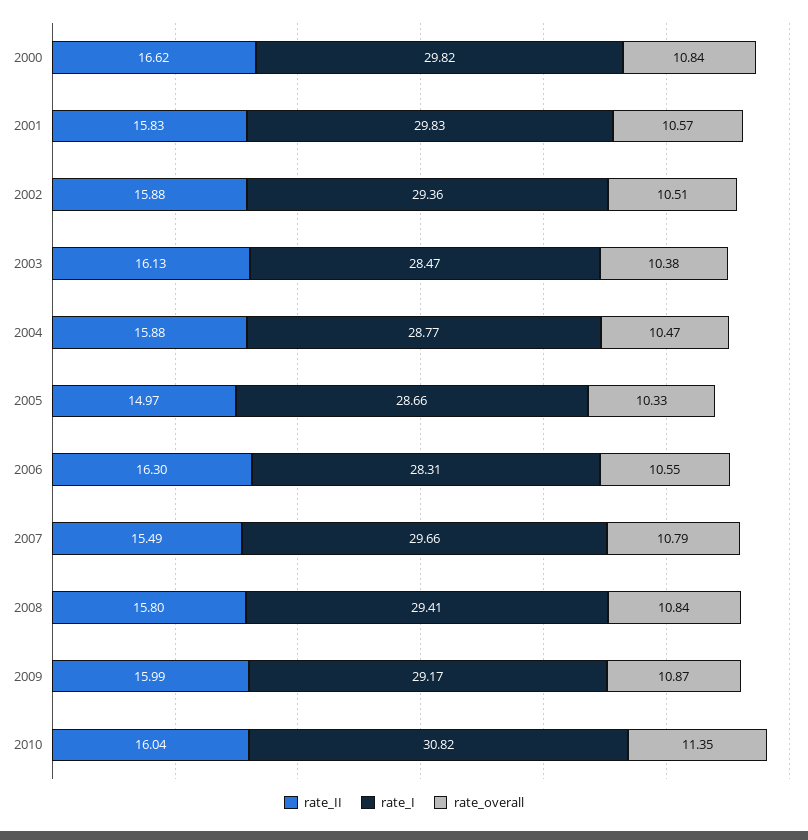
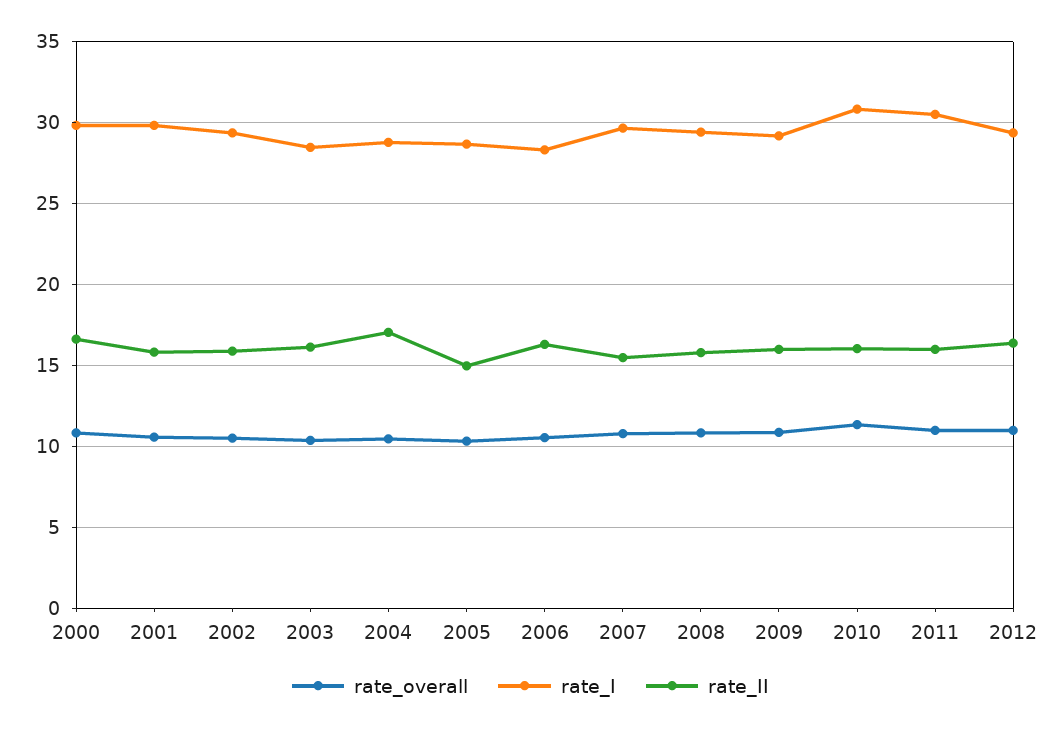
rate_II, 2004: 15.88 -> 17
rate_overall, 2011: none -> 11
rate_I, 2011: none -> 30.5
rate_II, 2011: none -> 16
rate_overall, 2012: none -> 11
rate_I, 2012: none -> 29.5
rate_II, 2012: none -> 16.5

